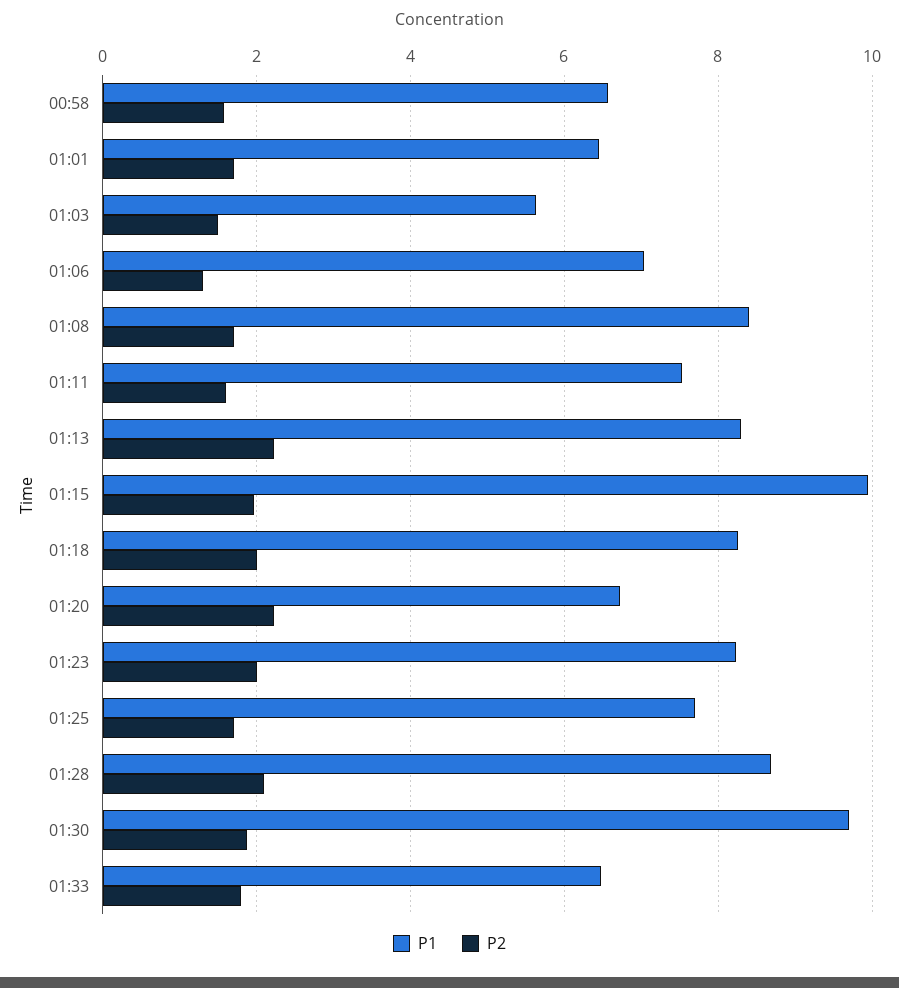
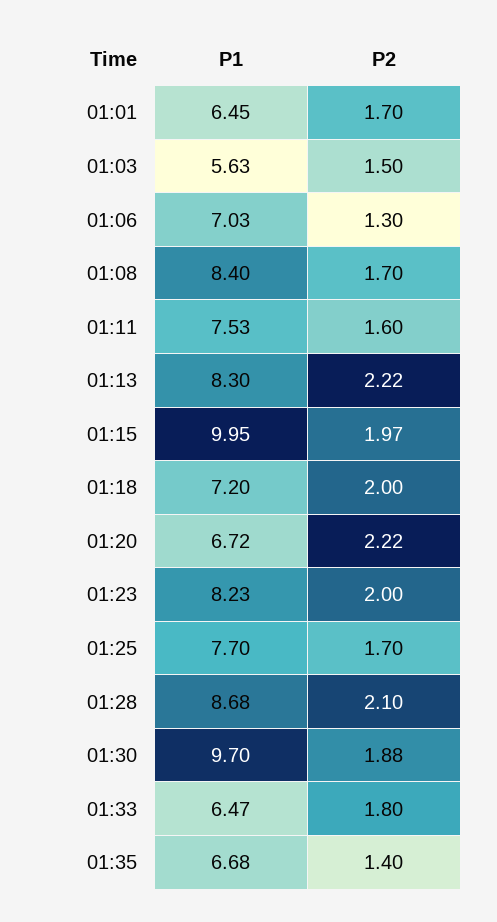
P1, 00:58: 6.6 -> none
P2, 00:58: 1.6 -> none
P1, 01:18: 8.2 -> 7.2
P1, 01:35: none -> 6.68
P2, 01:35: none -> 1.4

